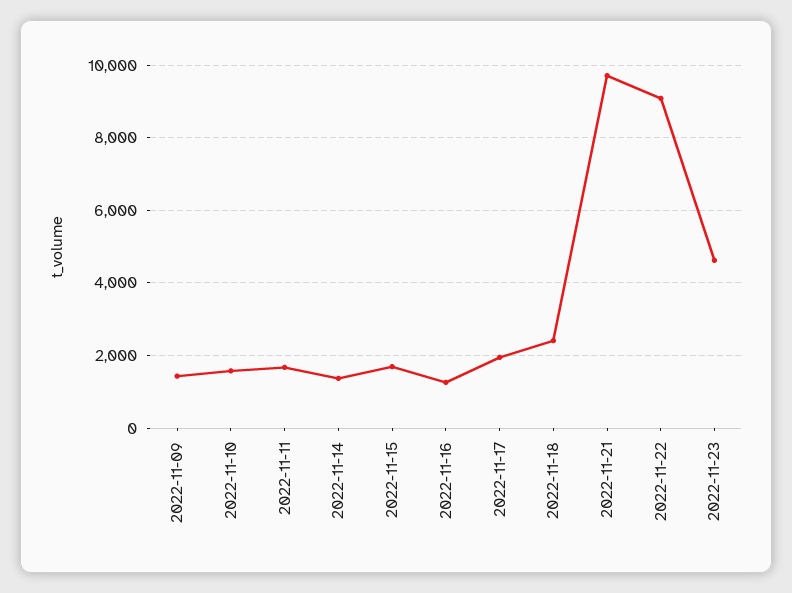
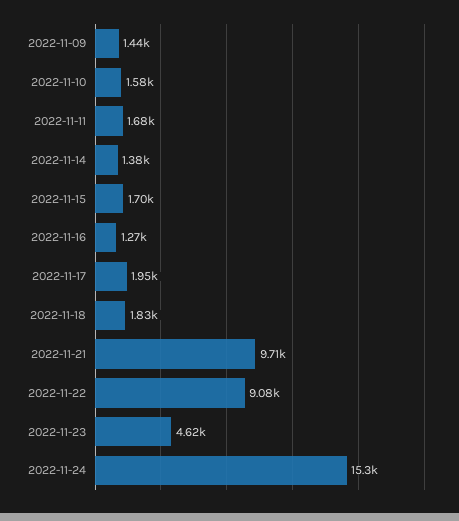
2022-11-18: 2400 -> 1830
2022-11-24: none -> 15300

